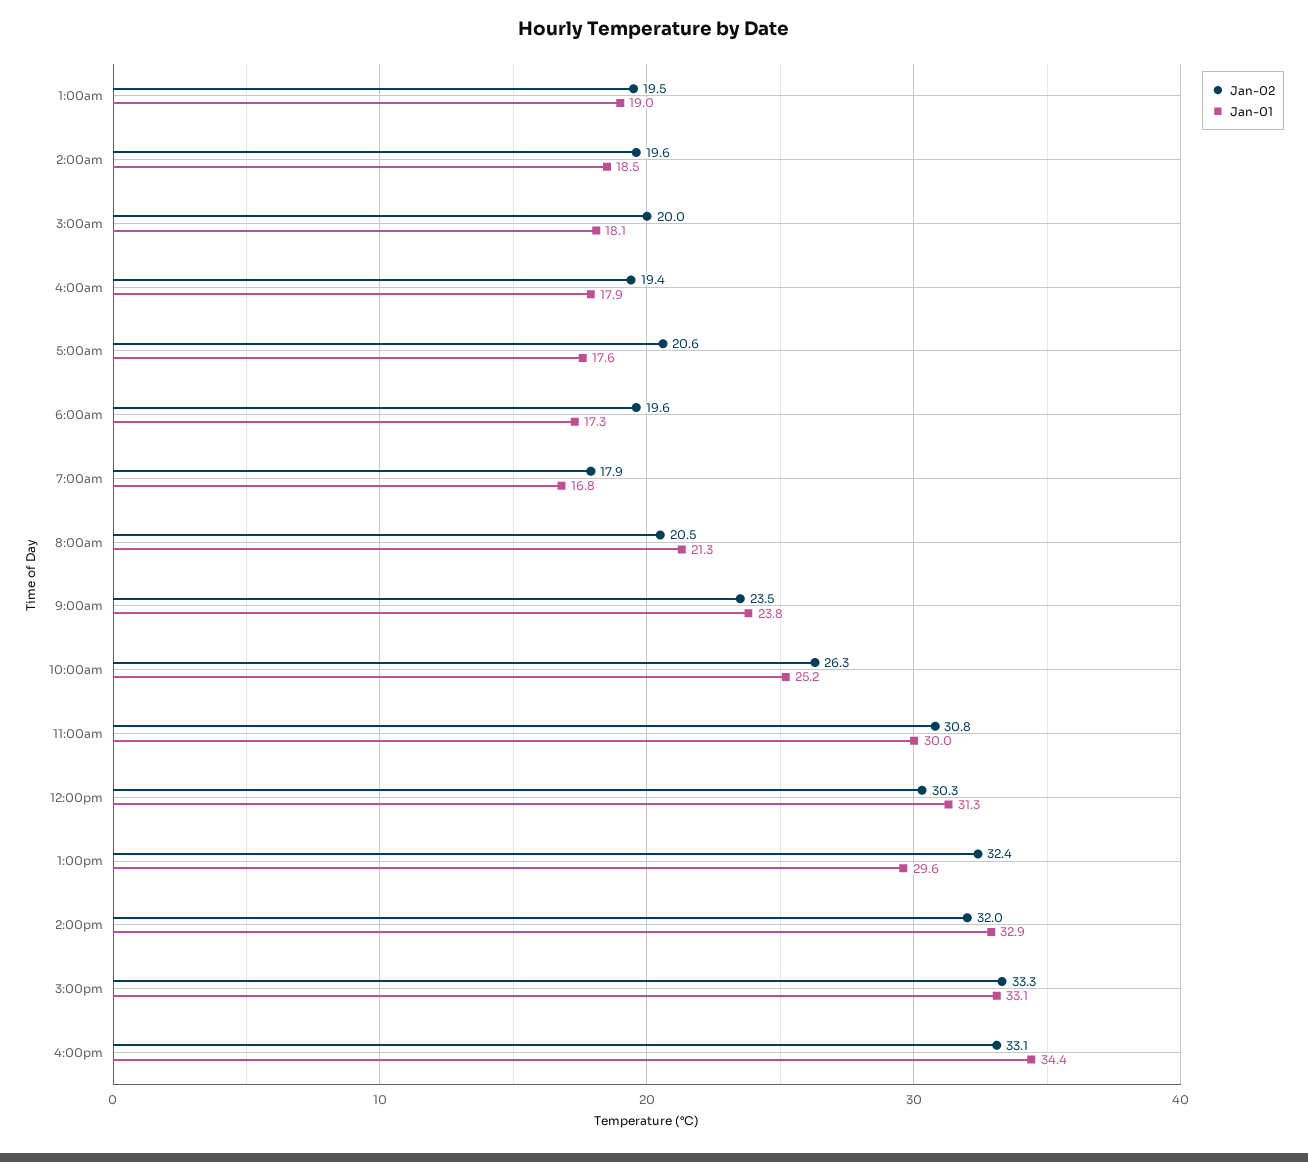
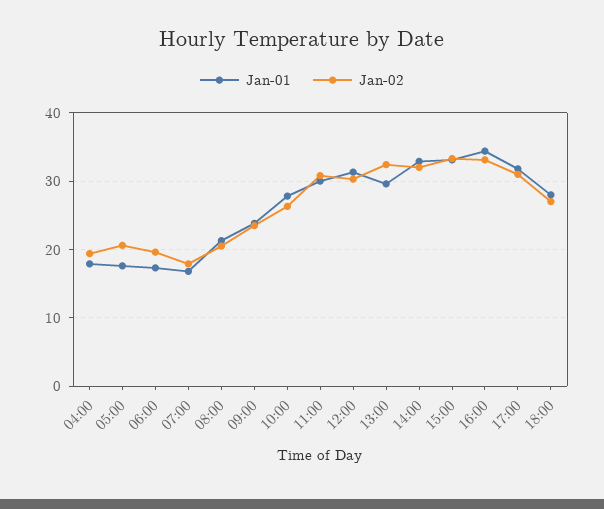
Jan-02, 1:00am: 19.5 -> none
Jan-01, 1:00am: 19 -> none
Jan-02, 2:00am: 19.6 -> none
Jan-01, 2:00am: 18.5 -> none
Jan-02, 3:00am: 20 -> none
Jan-01, 3:00am: 18.1 -> none
Jan-01, 10:00am: 25.2 -> 28
Jan-01, 17:00: none -> 32
Jan-02, 17:00: none -> 31
Jan-01, 18:00: none -> 28
Jan-02, 18:00: none -> 27

